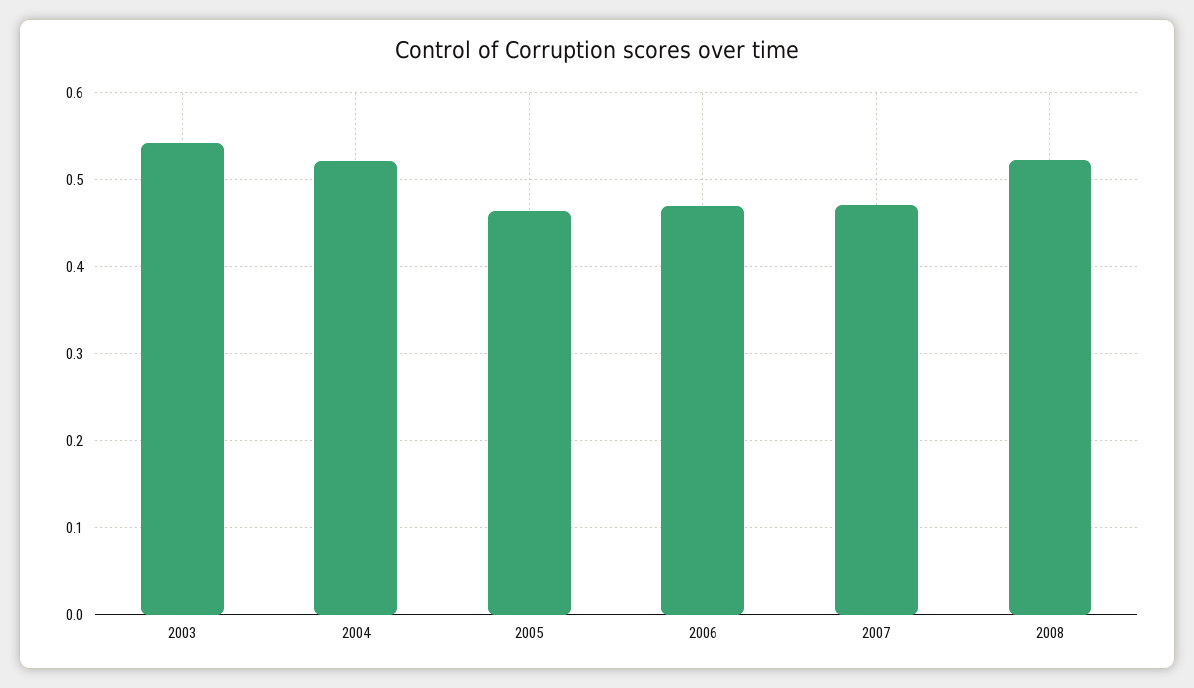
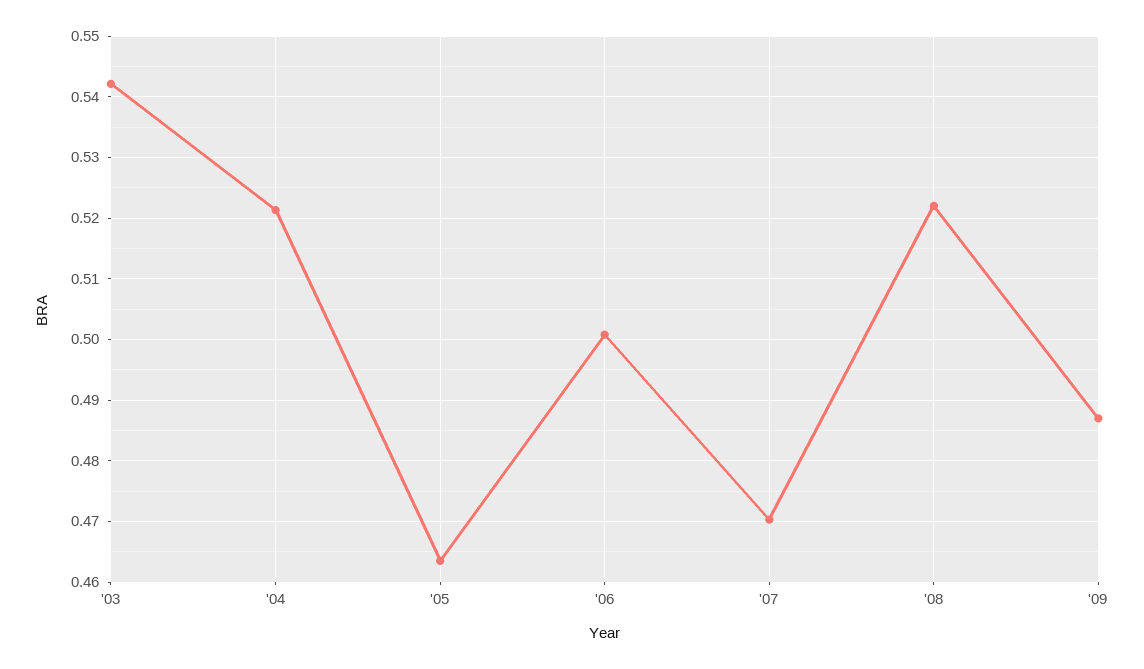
2006: 0.47 -> 0.501
'09: none -> 0.487

